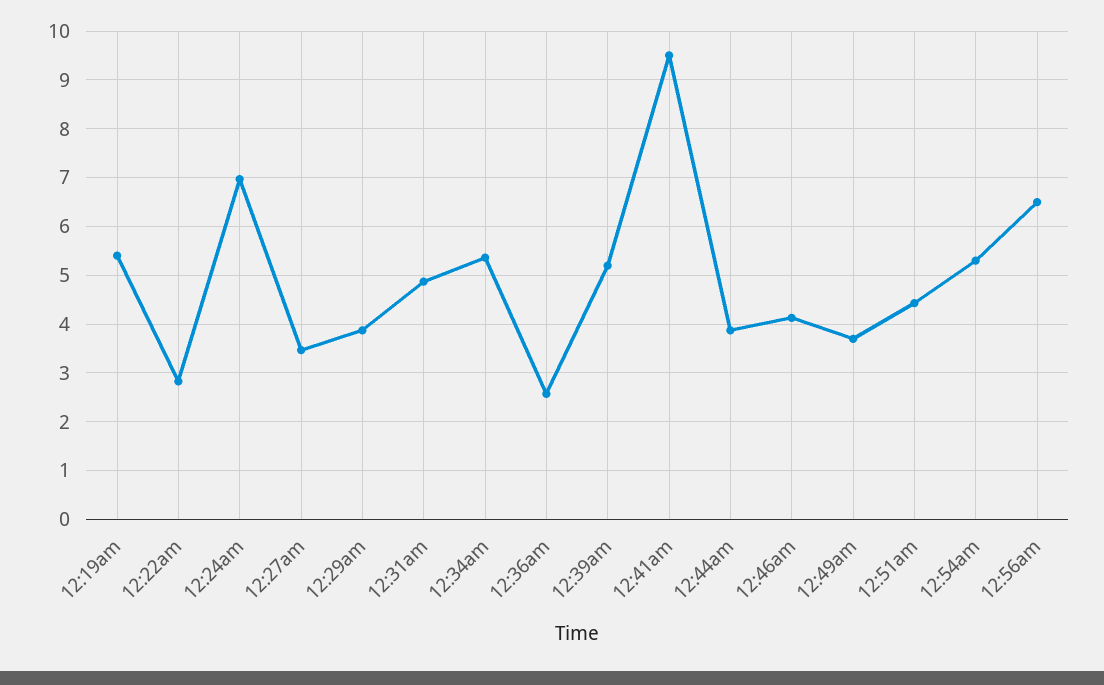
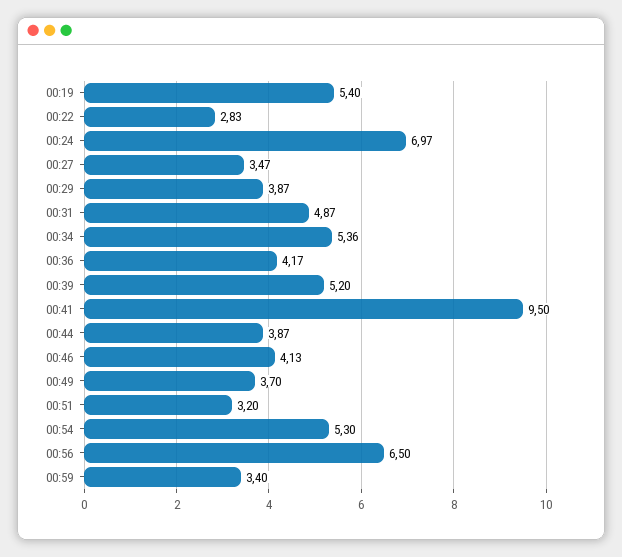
12:36am: 2.6 -> 4.17
12:51am: 4.4 -> 3.2
00:59: none -> 3.4

